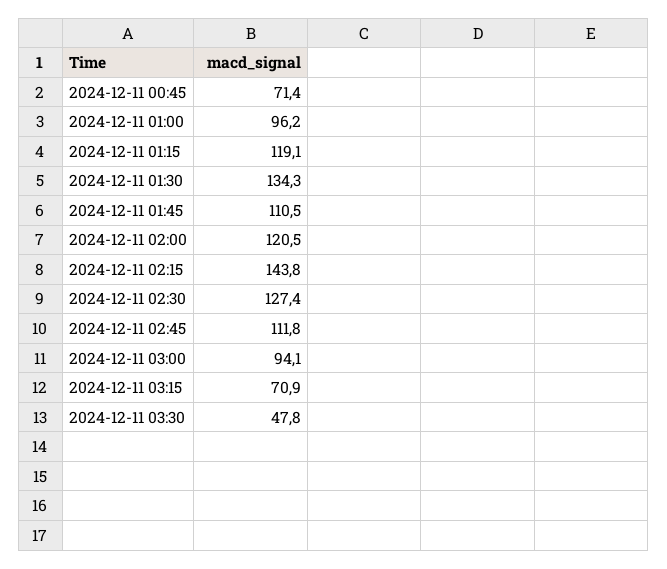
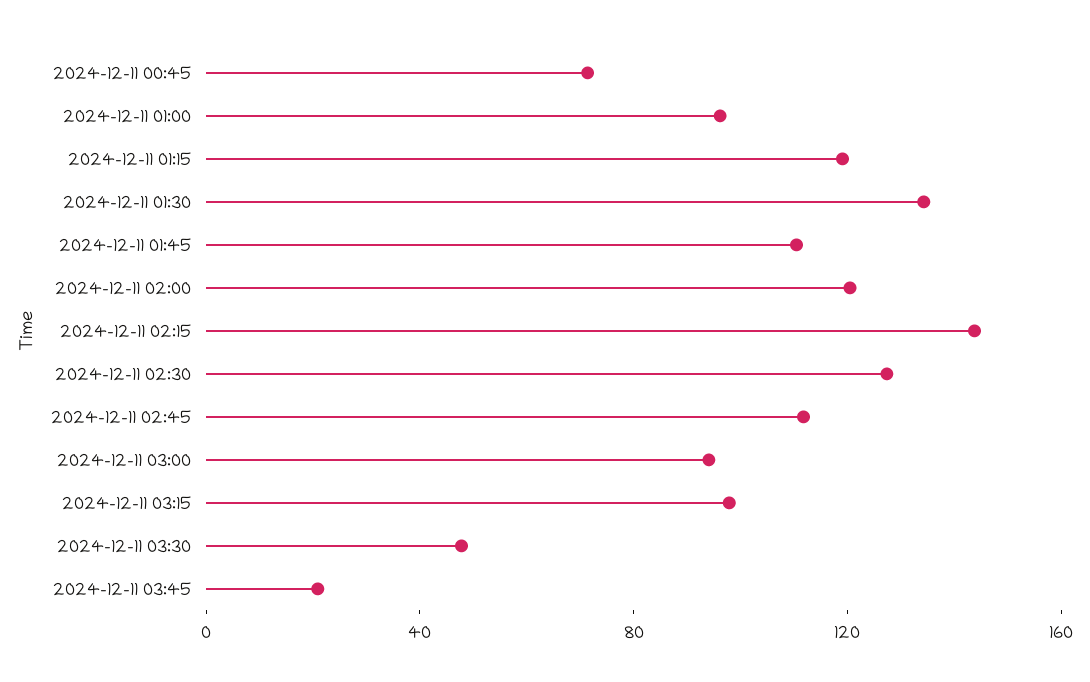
2024-12-11 03:15: 70.9 -> 100
2024-12-11 03:45: none -> 20

